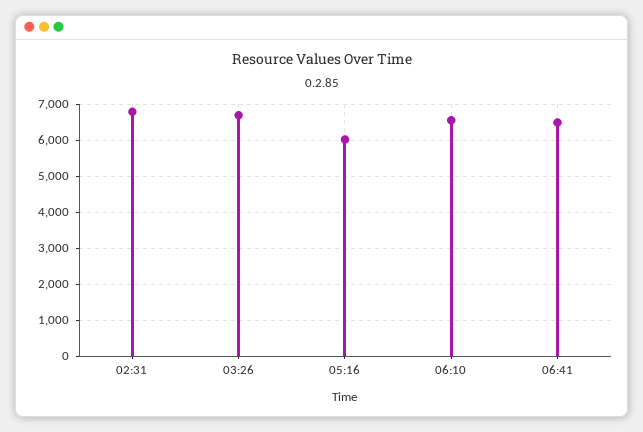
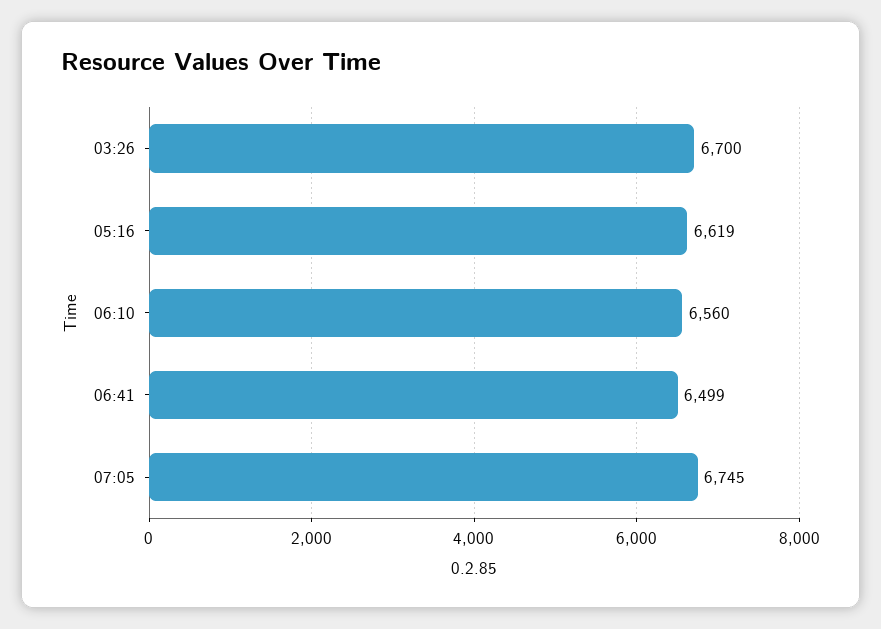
02:31: 6800 -> none
05:16: 6000 -> 6619
07:05: none -> 6745

